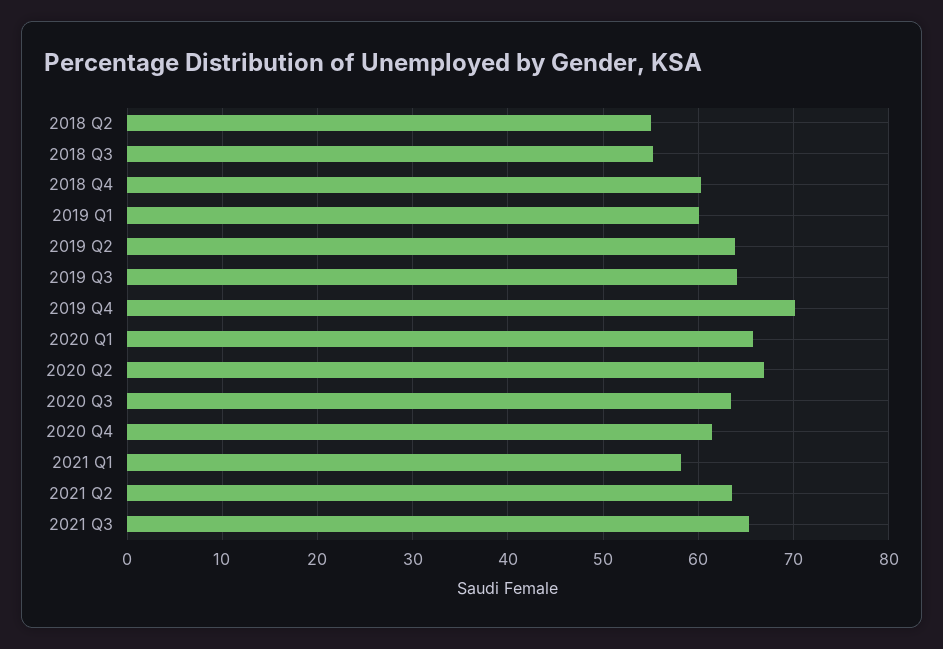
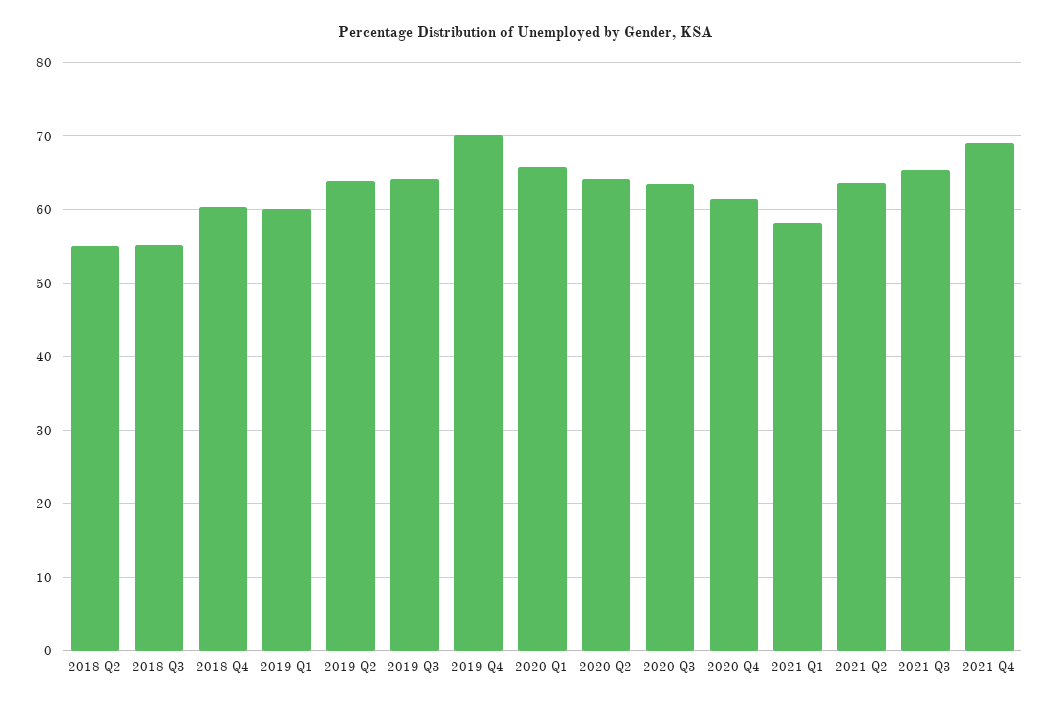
2020 Q2: 67 -> 64
2021 Q4: none -> 69

